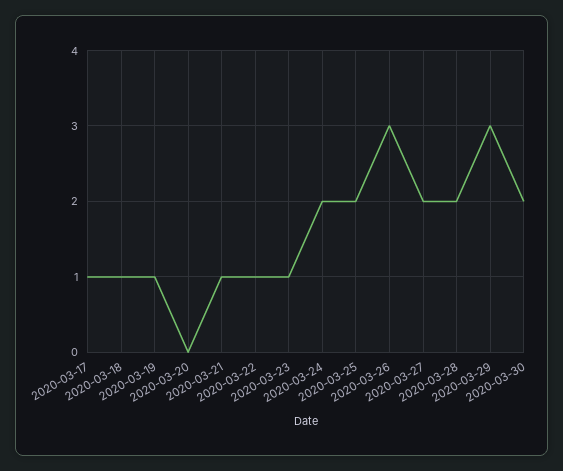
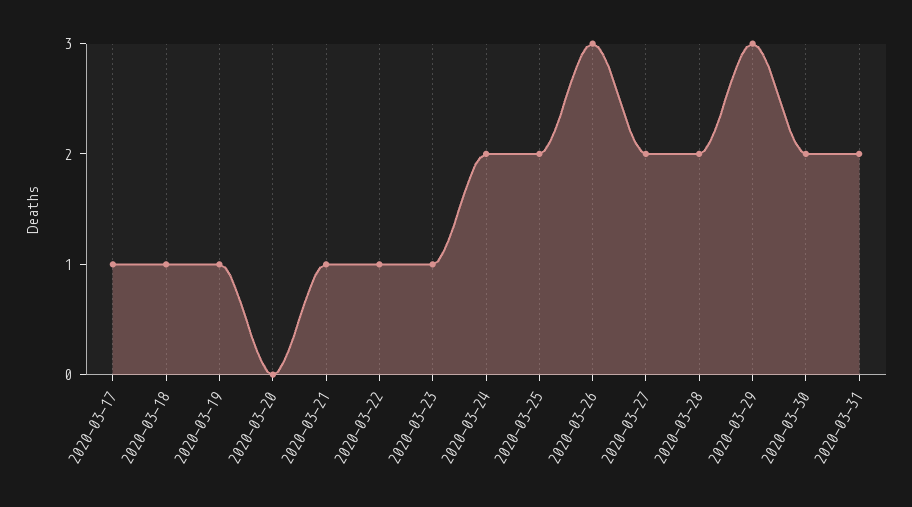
2020-03-31: none -> 2

